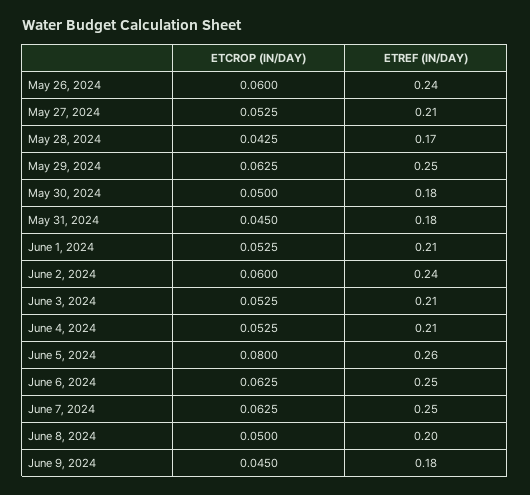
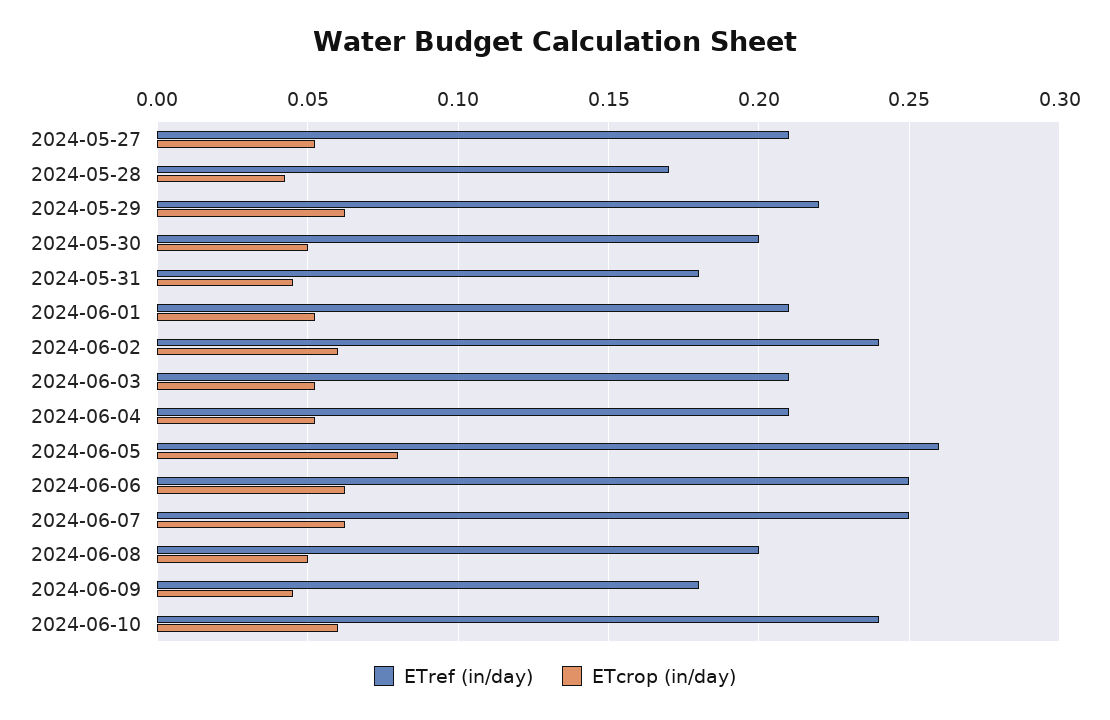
ETCROP (IN/DAY), May 26, 2024: 0.06 -> none
ETREF (IN/DAY), May 26, 2024: 0.24 -> none
ETREF (IN/DAY), May 29, 2024: 0.25 -> 0.22
ETREF (IN/DAY), May 30, 2024: 0.18 -> 0.2
ETREF (IN/DAY), 2024-06-10: none -> 0.24
ETCROP (IN/DAY), 2024-06-10: none -> 0.06

